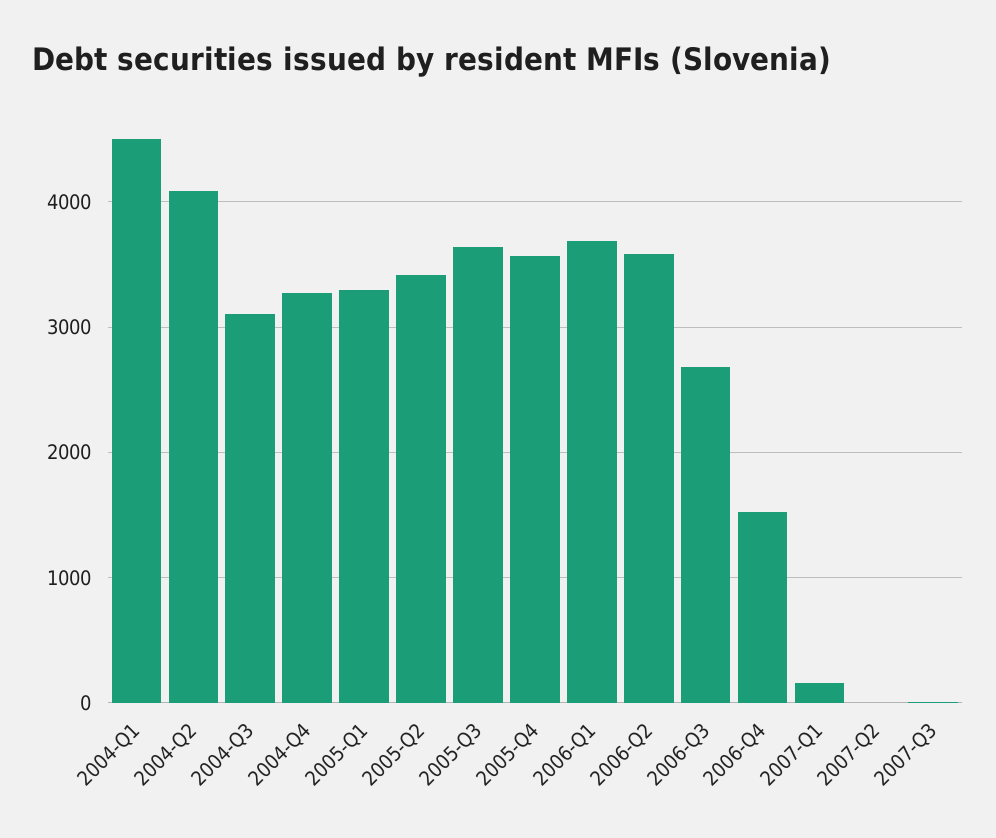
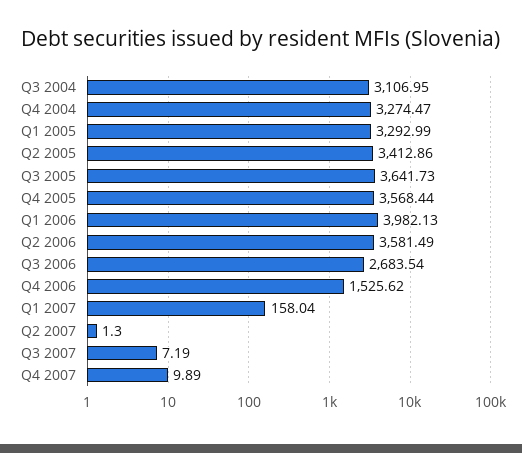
2004-Q1: 4500 -> none
2004-Q2: 4100 -> none
2006-Q1: 3700 -> 3982.13
Q4 2007: none -> 9.89

